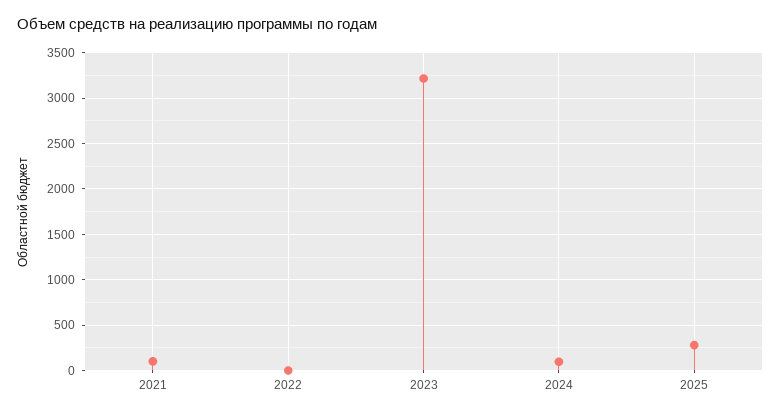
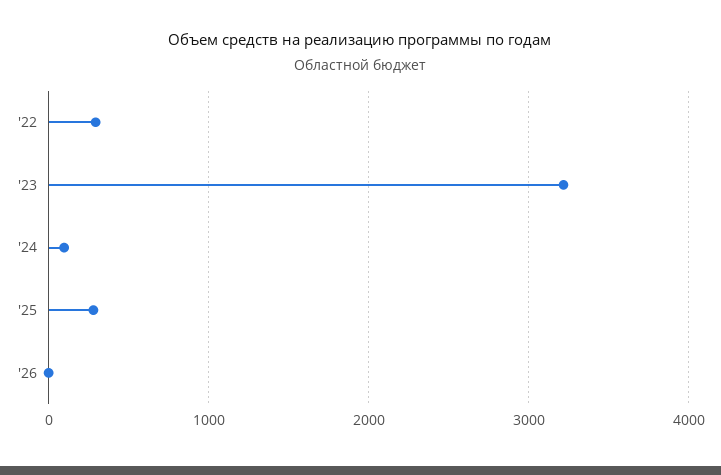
2021: 100 -> none
2022: 0 -> 300
'26: none -> 0

